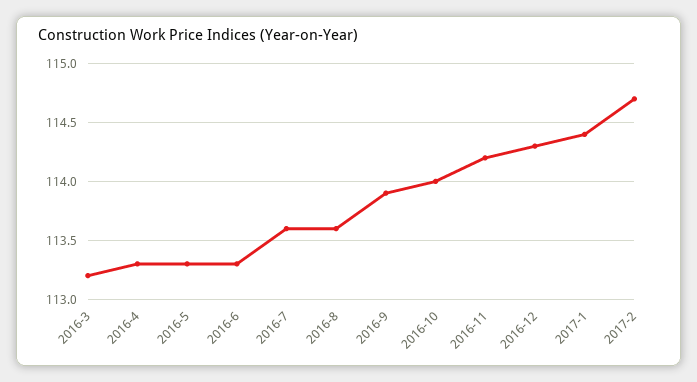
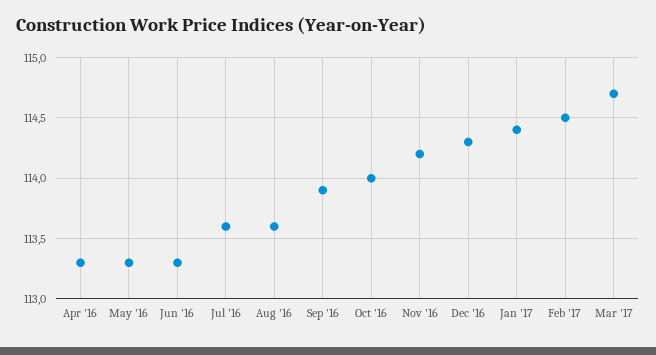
2016-3: 113.2 -> none
2017-2: 114.7 -> 114.5
Mar '17: none -> 114.7

